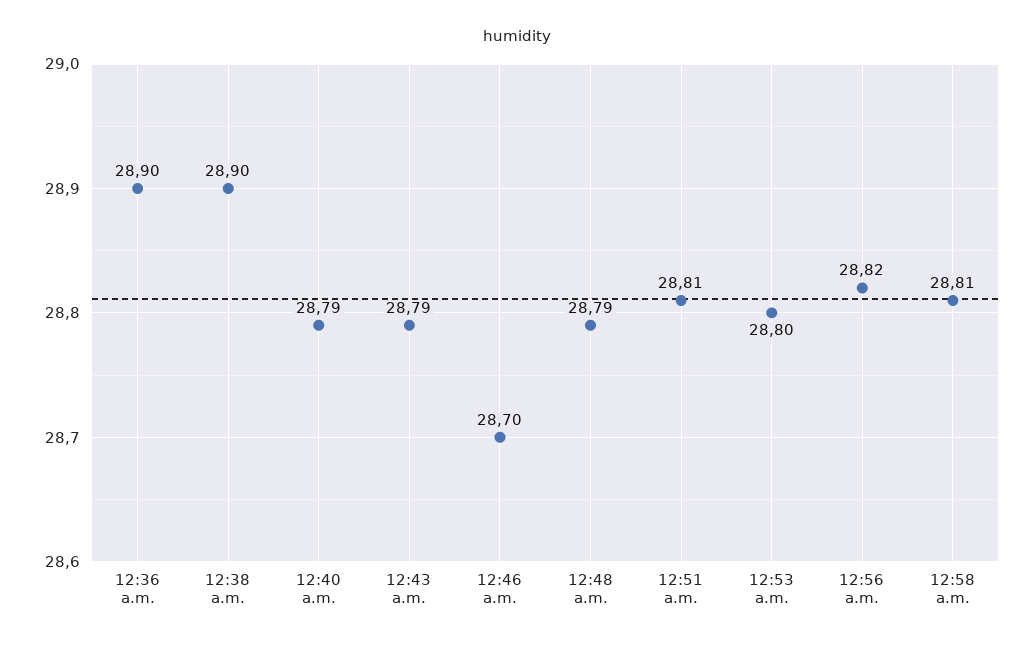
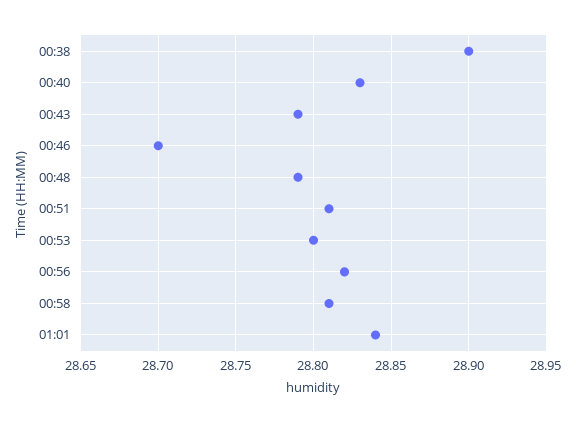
12:36 a.m.: 28.9 -> none
12:40 a.m.: 28.79 -> 28.83
01:01: none -> 28.84

